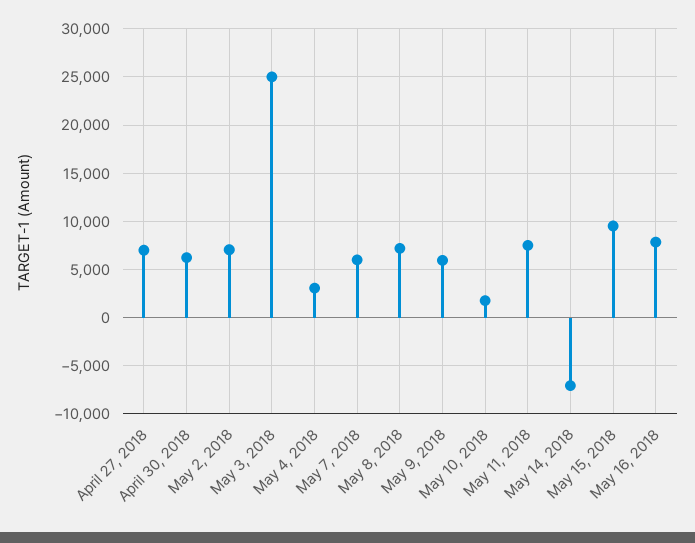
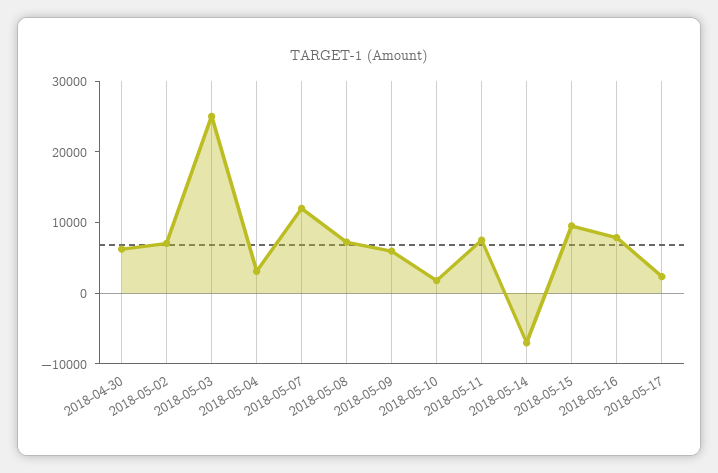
April 27, 2018: 7000 -> none
May 7, 2018: 6000 -> 12000
2018-05-17: none -> 2000

